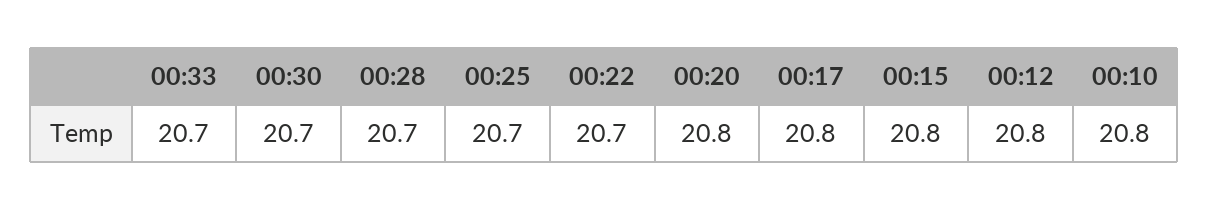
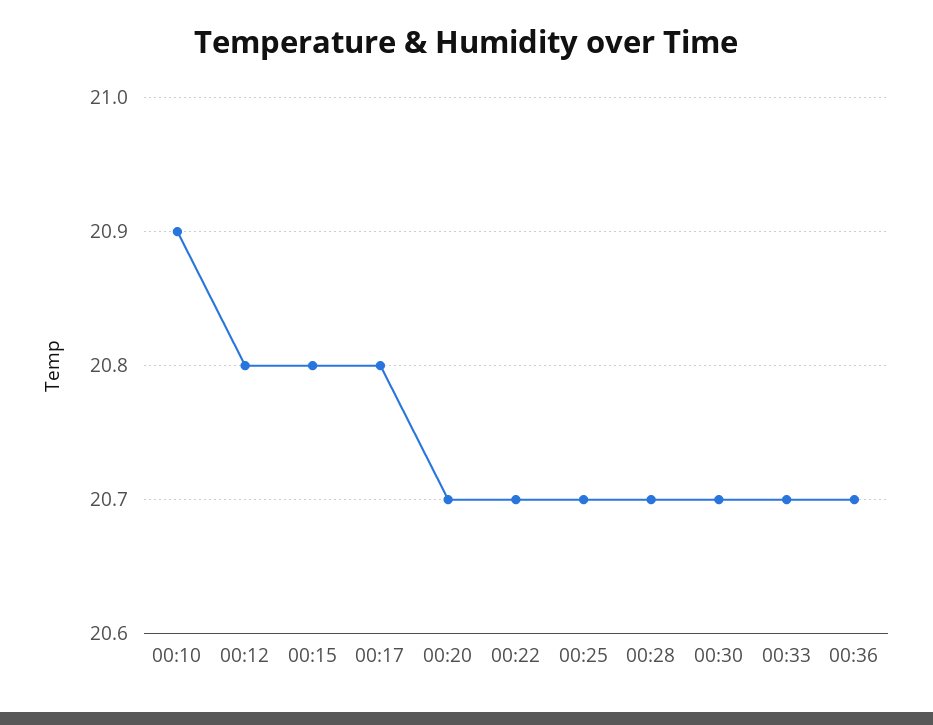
00:20: 20.8 -> 20.7
00:10: 20.8 -> 20.9
00:36: none -> 20.7

